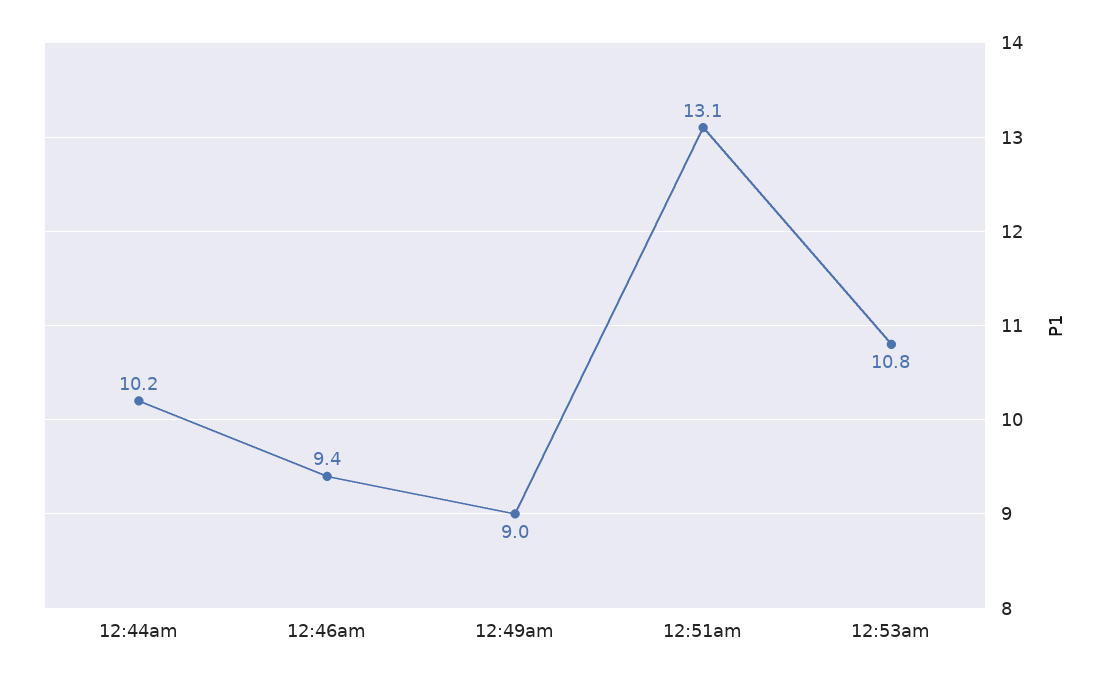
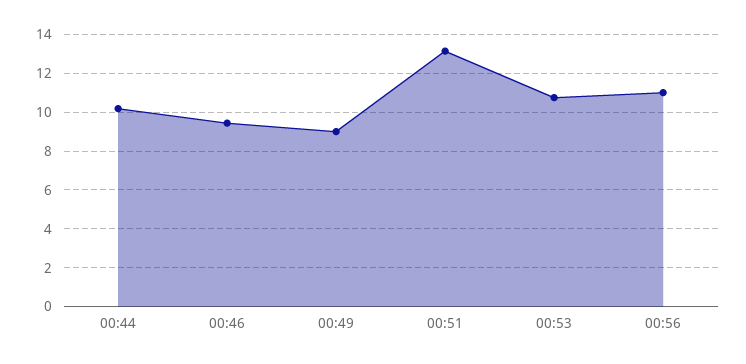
00:56: none -> 11

